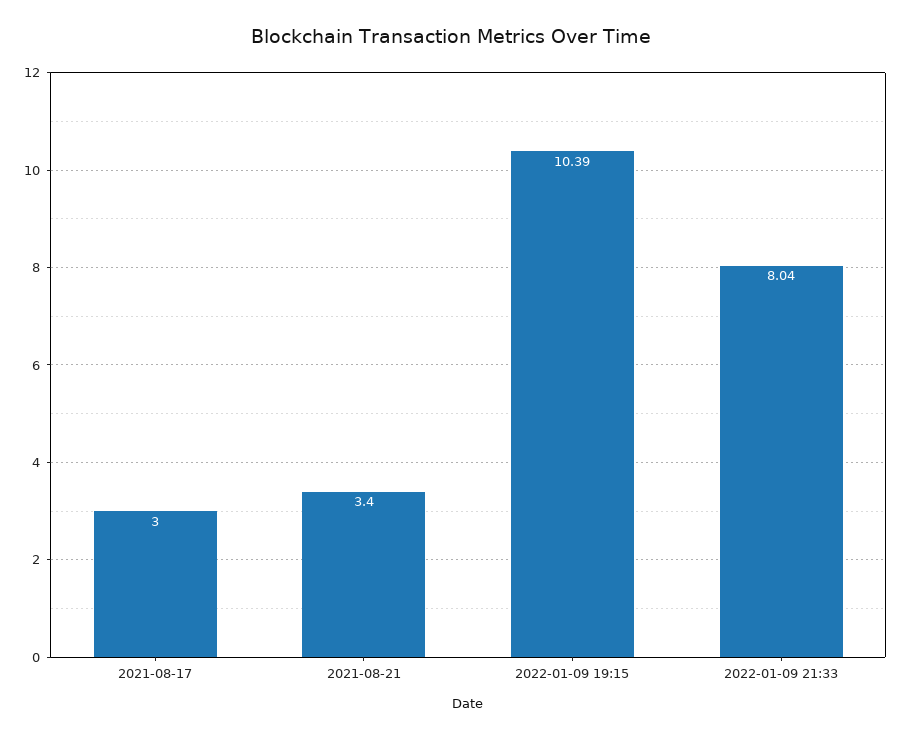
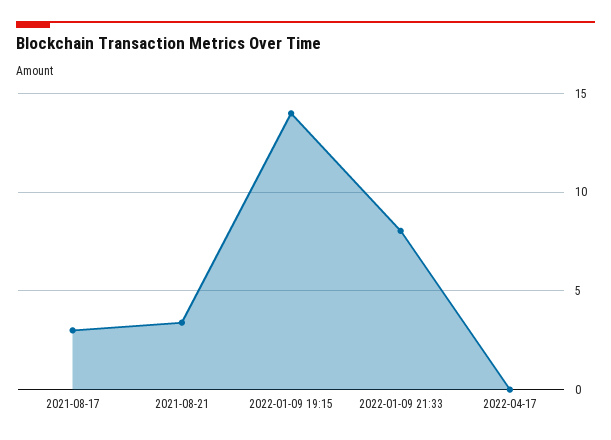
2022-01-09 19:15: 10.39 -> 14
2022-04-17: none -> 0

